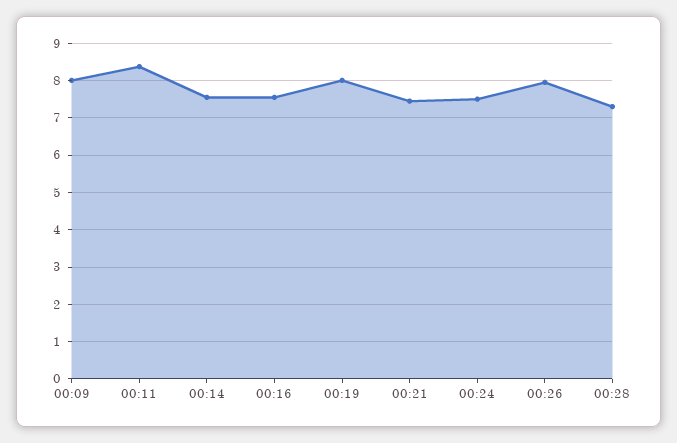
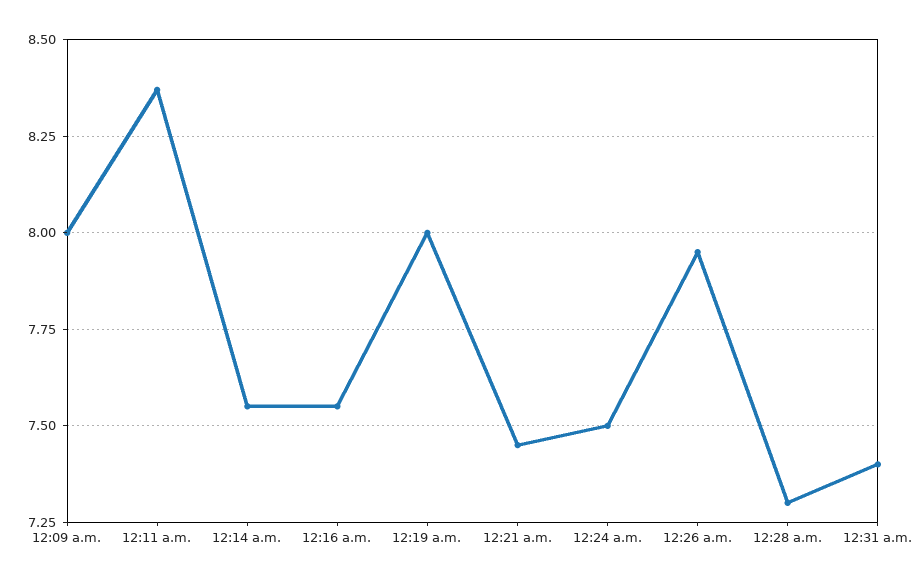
12:31 a.m.: none -> 7.4

